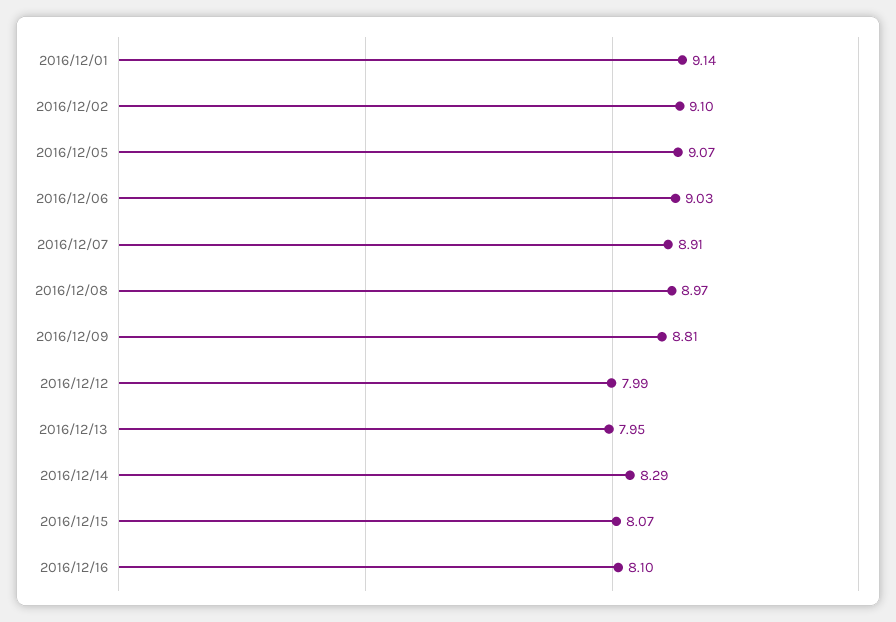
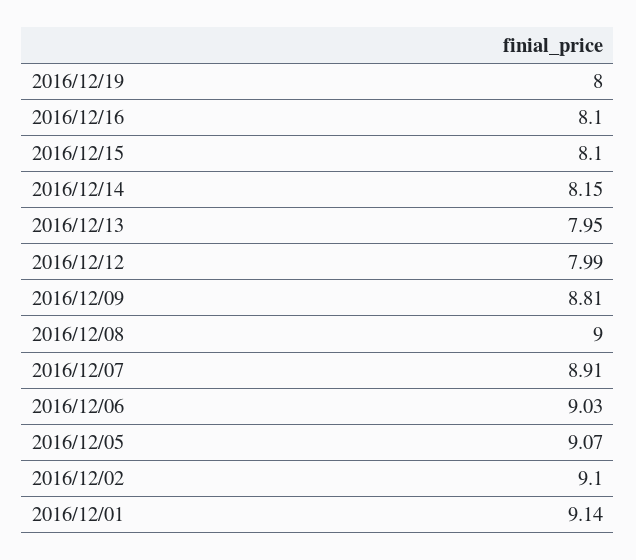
2016/12/08: 8.97 -> 9
2016/12/14: 8.29 -> 8.15
2016/12/15: 8.07 -> 8.1
2016/12/19: none -> 8

